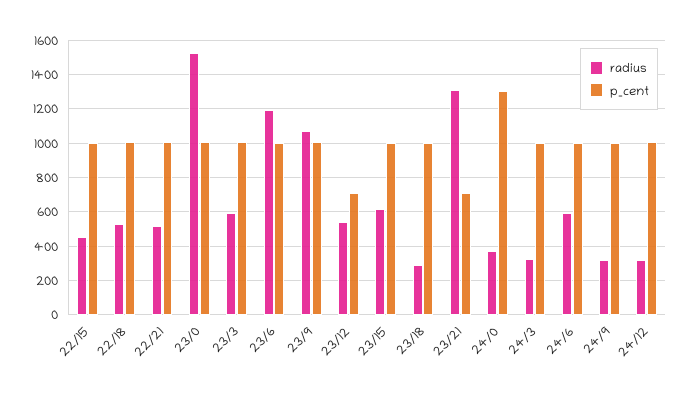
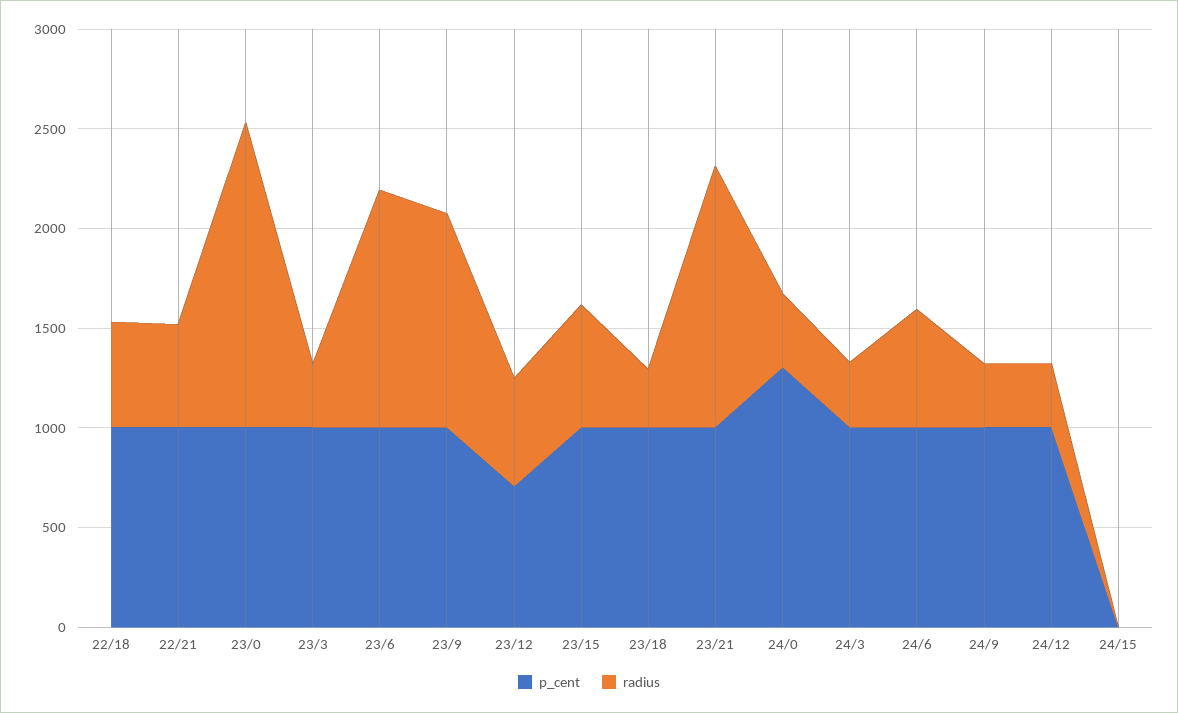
radius, 22/15: 450 -> none
p_cent, 22/15: 1000 -> none
radius, 23/3: 600 -> 300
p_cent, 23/21: 700 -> 1000
p_cent, 24/15: none -> 0
radius, 24/15: none -> 0

